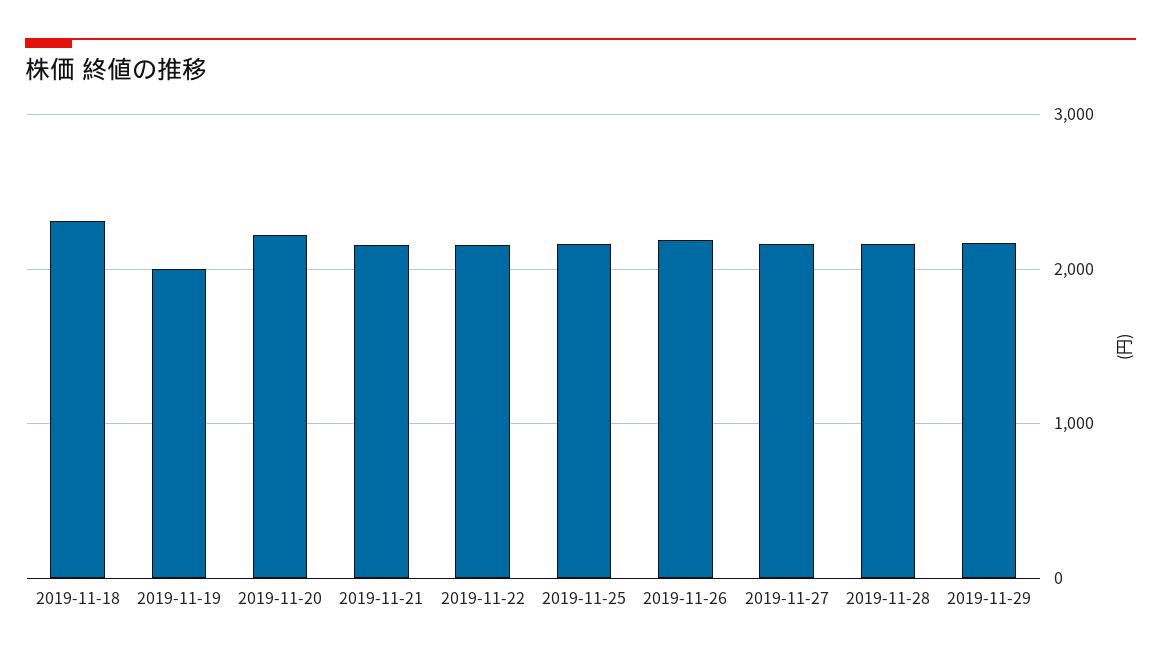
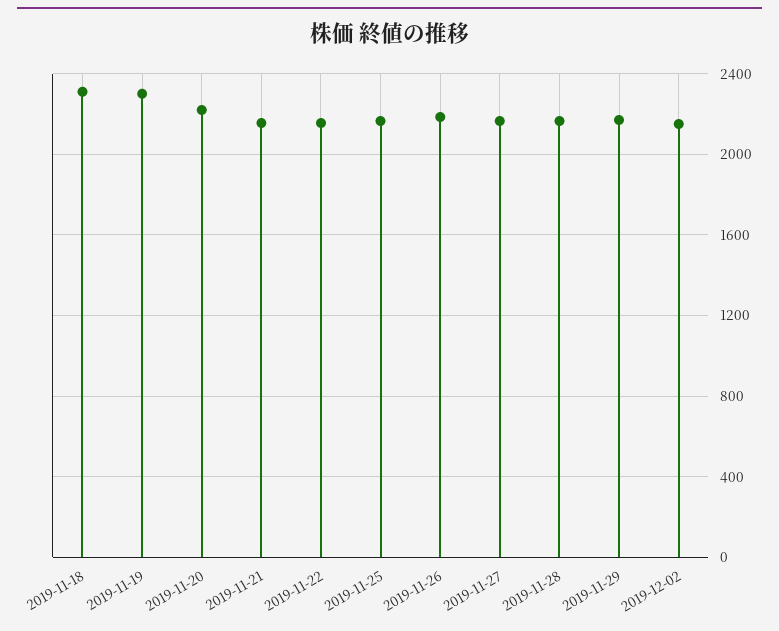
2019-11-19: 2000 -> 2300
2019-12-02: none -> 2150

